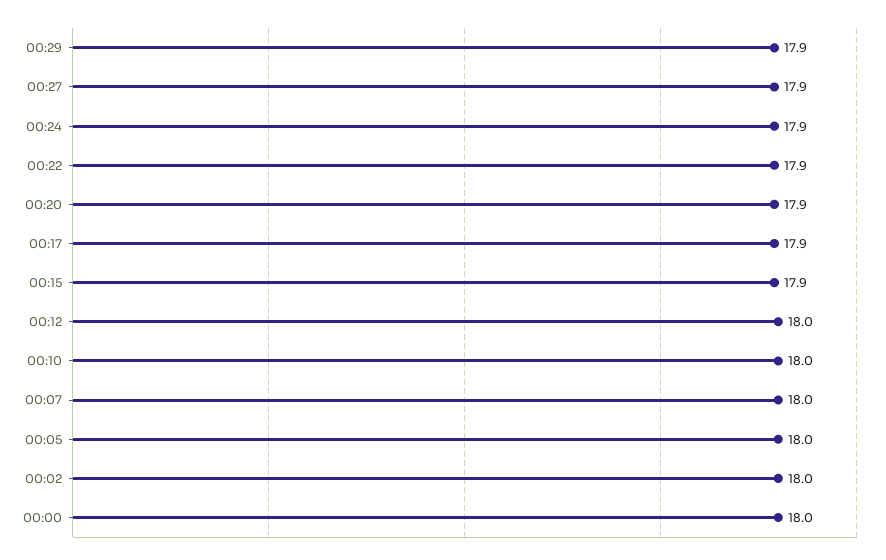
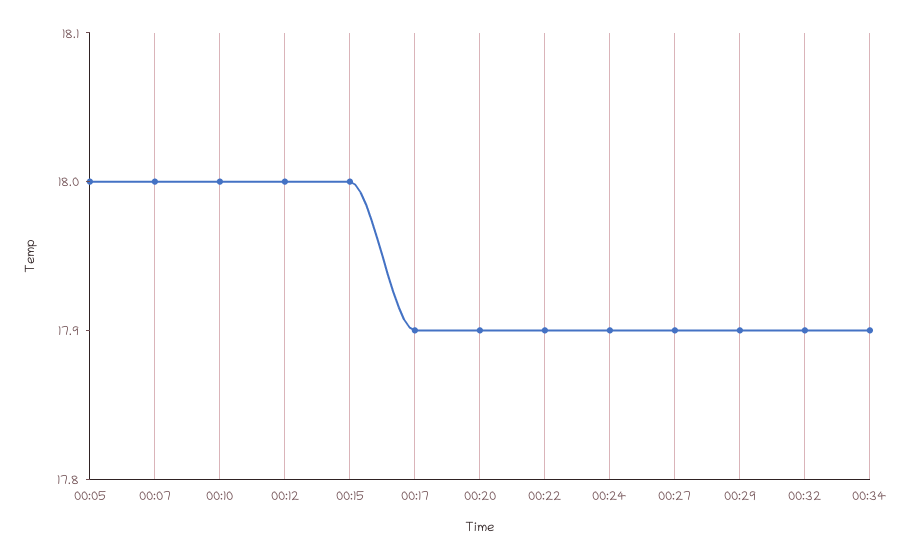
00:15: 17.9 -> 18
00:02: 18 -> none
00:00: 18 -> none
00:32: none -> 17.9
00:34: none -> 17.9

